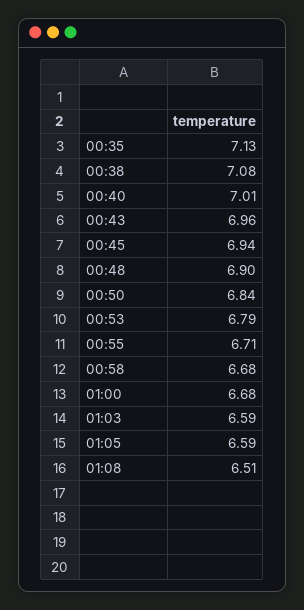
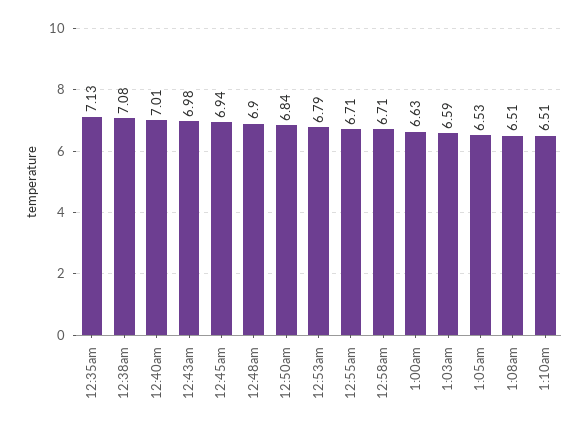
00:43: 6.96 -> 6.98
00:58: 6.68 -> 6.71
01:00: 6.68 -> 6.63
01:05: 6.59 -> 6.53
1:10am: none -> 6.51

